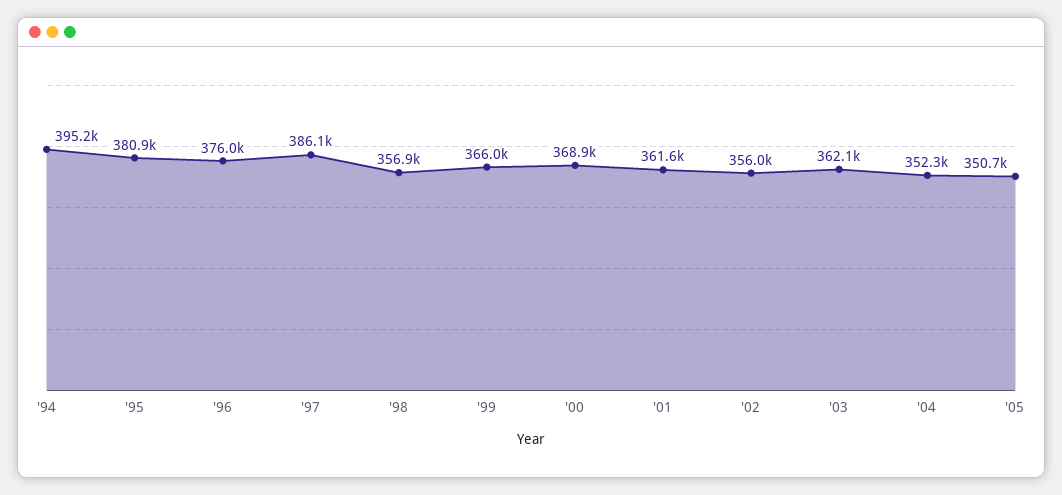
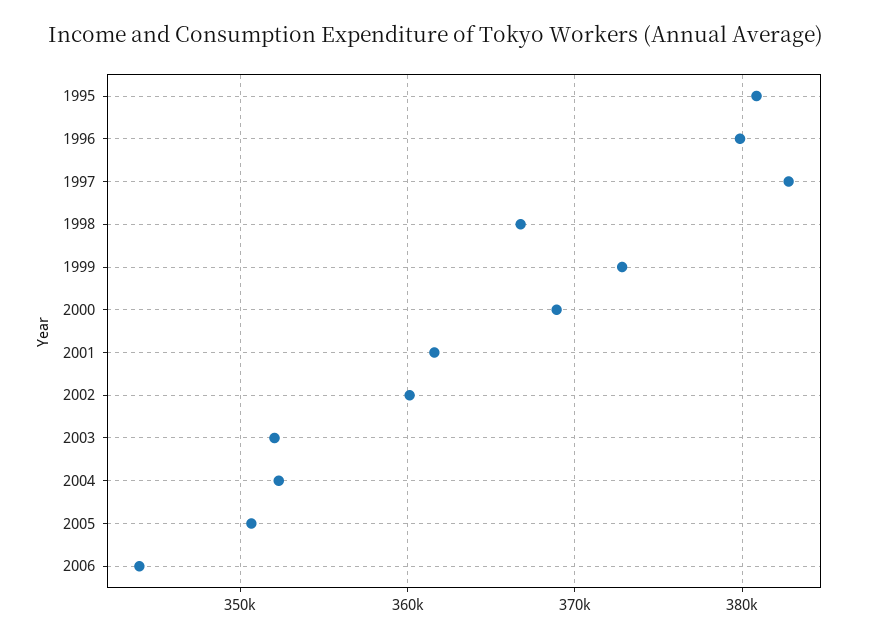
'94: 395200 -> none
'96: 376000 -> 380000
'97: 386100 -> 383000
'98: 356900 -> 367000
'99: 366000 -> 373000
'02: 356000 -> 360000
'03: 362100 -> 352000
2006: none -> 344000

